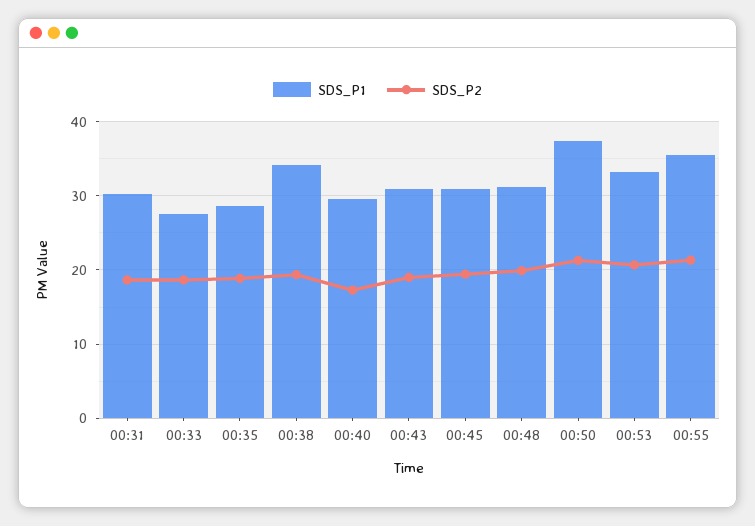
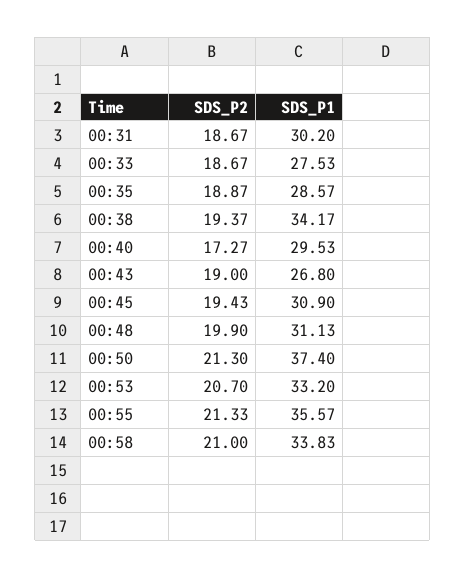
SDS_P1, 00:43: 31 -> 26.8
SDS_P2, 00:58: none -> 21
SDS_P1, 00:58: none -> 33.83

